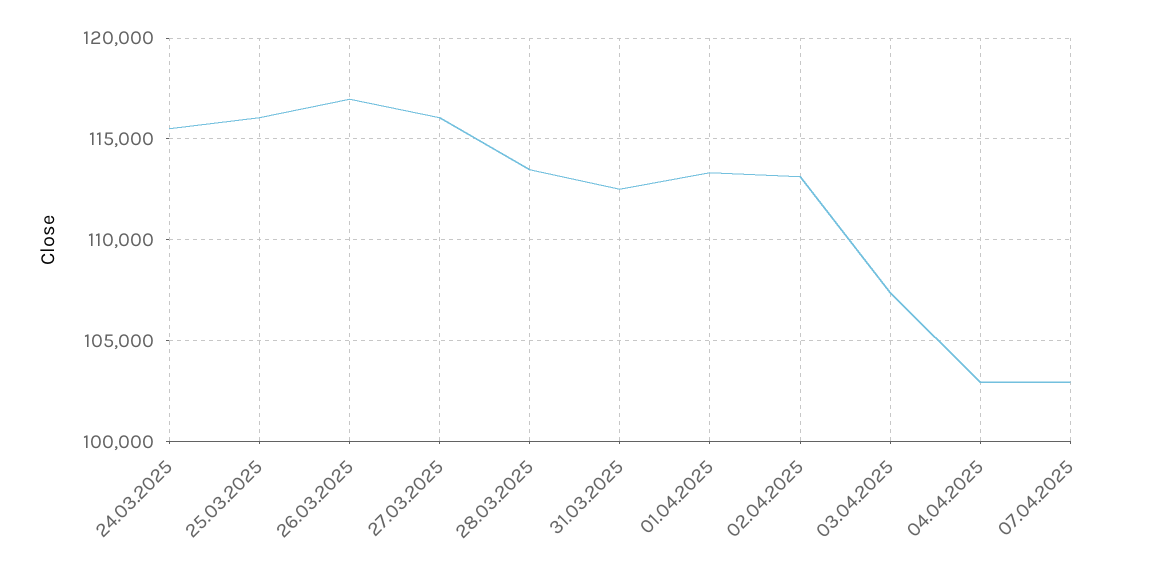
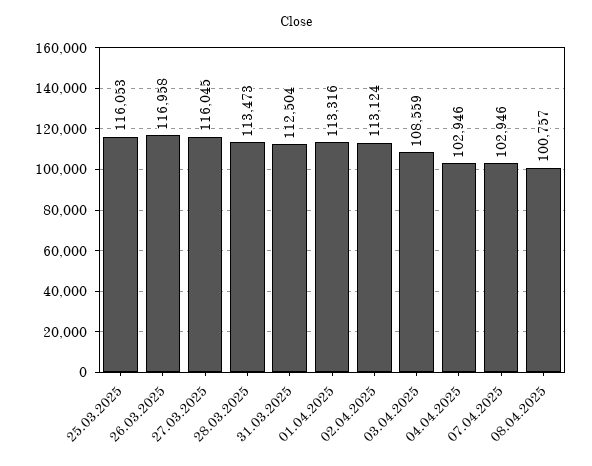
24.03.2025: 115500 -> none
03.04.2025: 107500 -> 108559
08.04.2025: none -> 100757

